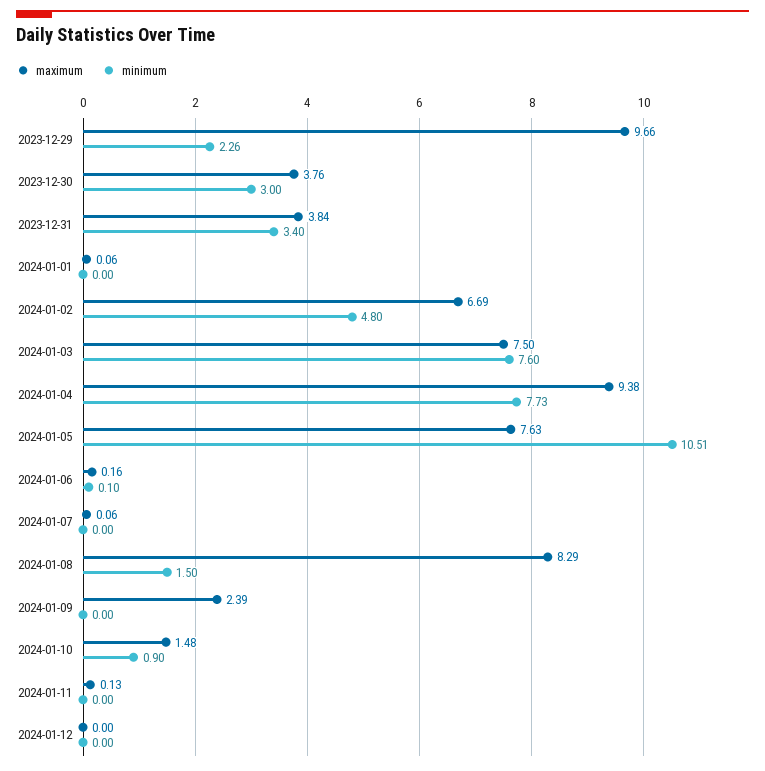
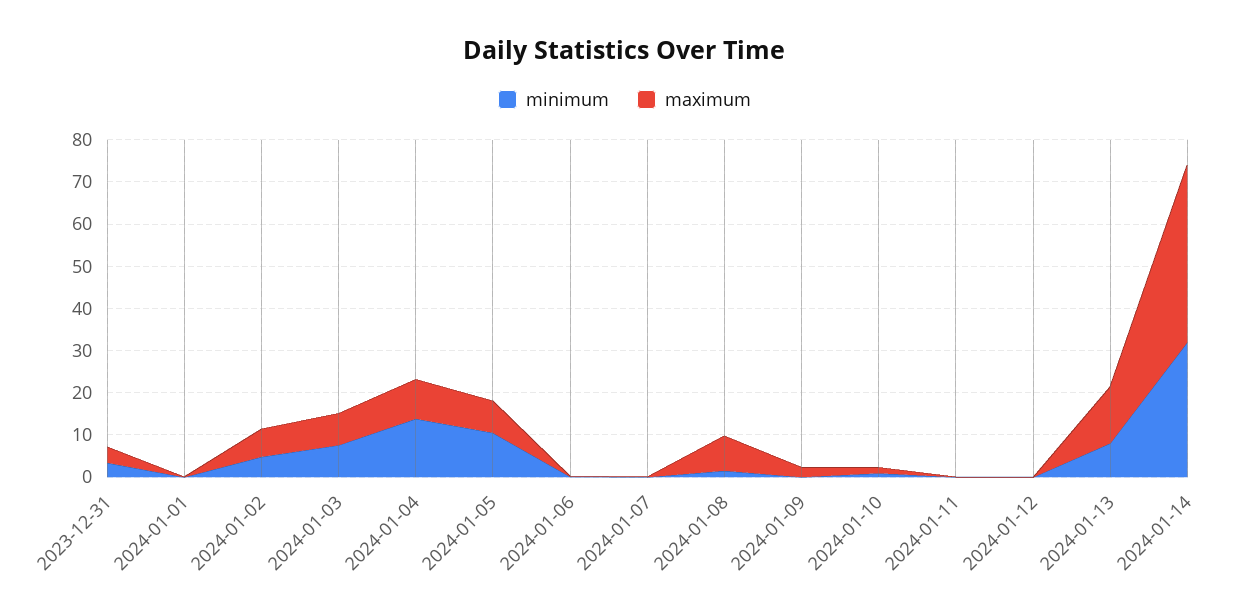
maximum, 2023-12-29: 9.66 -> none
minimum, 2023-12-29: 2.26 -> none
maximum, 2023-12-30: 3.76 -> none
minimum, 2023-12-30: 3 -> none
minimum, 2024-01-04: 7.73 -> 14
minimum, 2024-01-13: none -> 8
maximum, 2024-01-13: none -> 14
minimum, 2024-01-14: none -> 32
maximum, 2024-01-14: none -> 42

